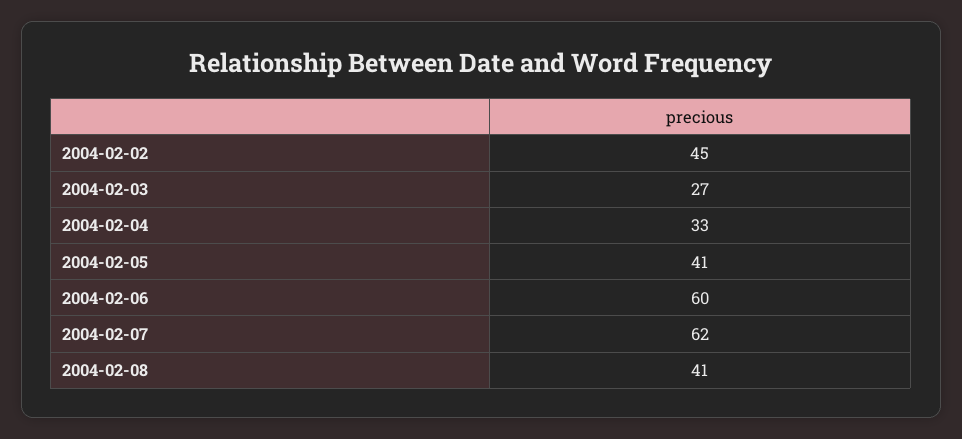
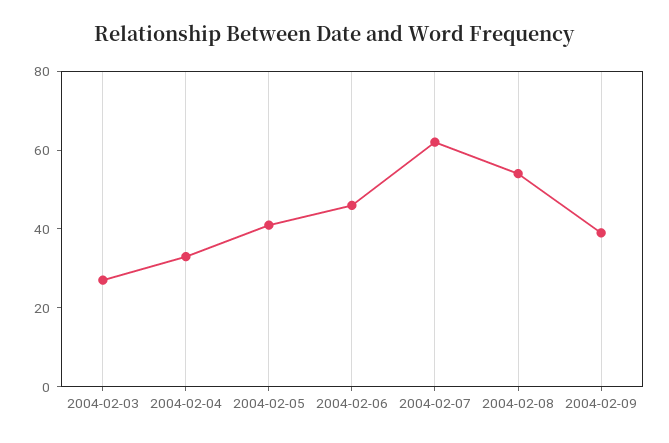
2004-02-02: 45 -> none
2004-02-06: 60 -> 45
2004-02-08: 41 -> 55
2004-02-09: none -> 40

